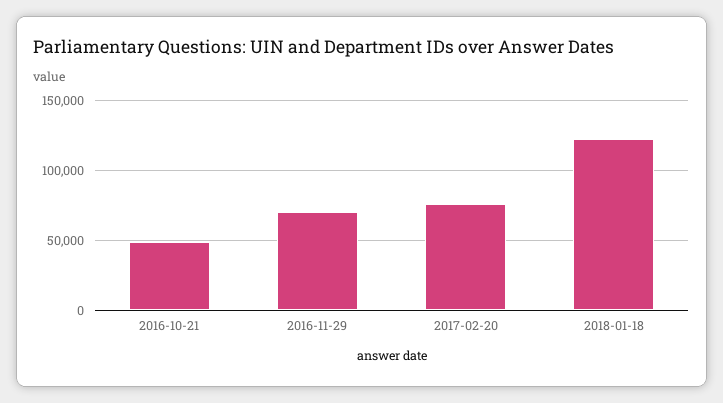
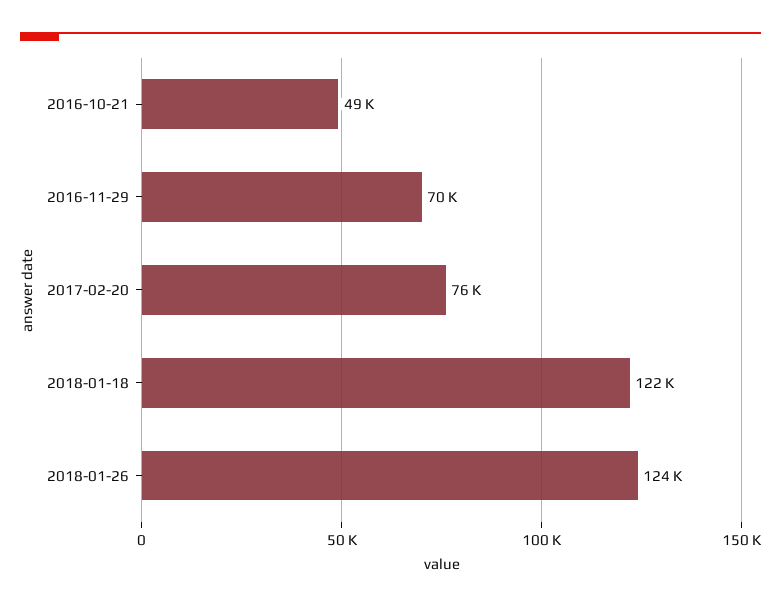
2018-01-26: none -> 124000

